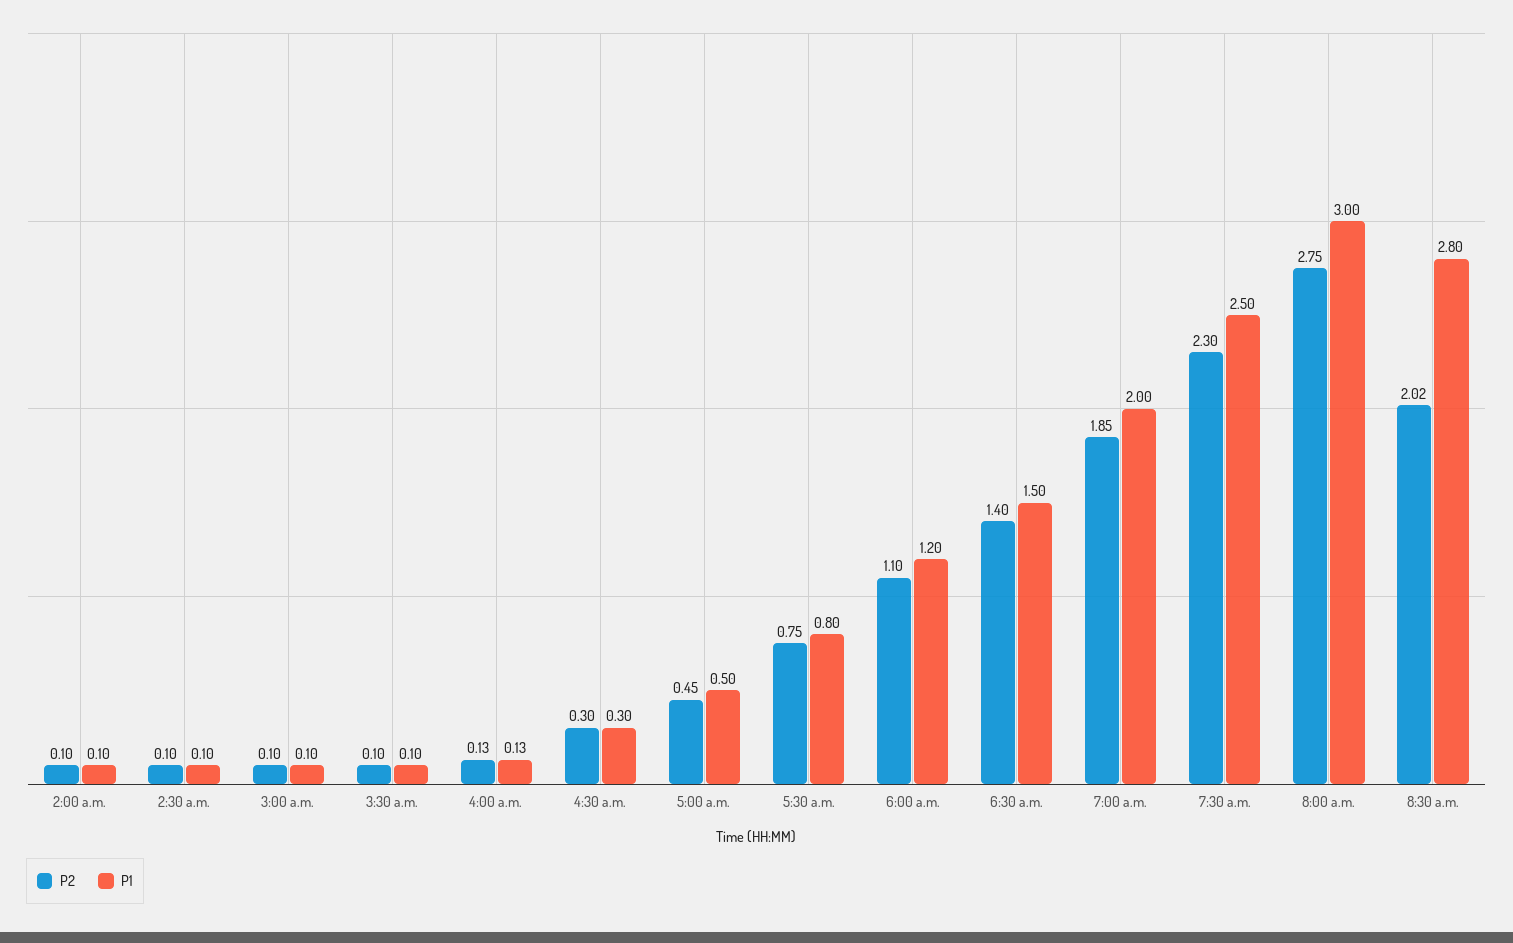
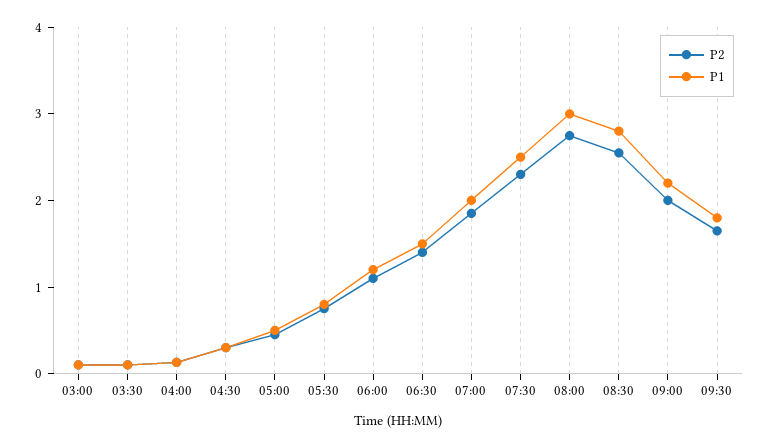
P2, 2:00 a.m.: 0.1 -> none
P1, 2:00 a.m.: 0.1 -> none
P2, 2:30 a.m.: 0.1 -> none
P1, 2:30 a.m.: 0.1 -> none
P2, 8:30 a.m.: 2.02 -> 2.6
P2, 09:00: none -> 2
P1, 09:00: none -> 2.2
P2, 09:30: none -> 1.6
P1, 09:30: none -> 1.8

